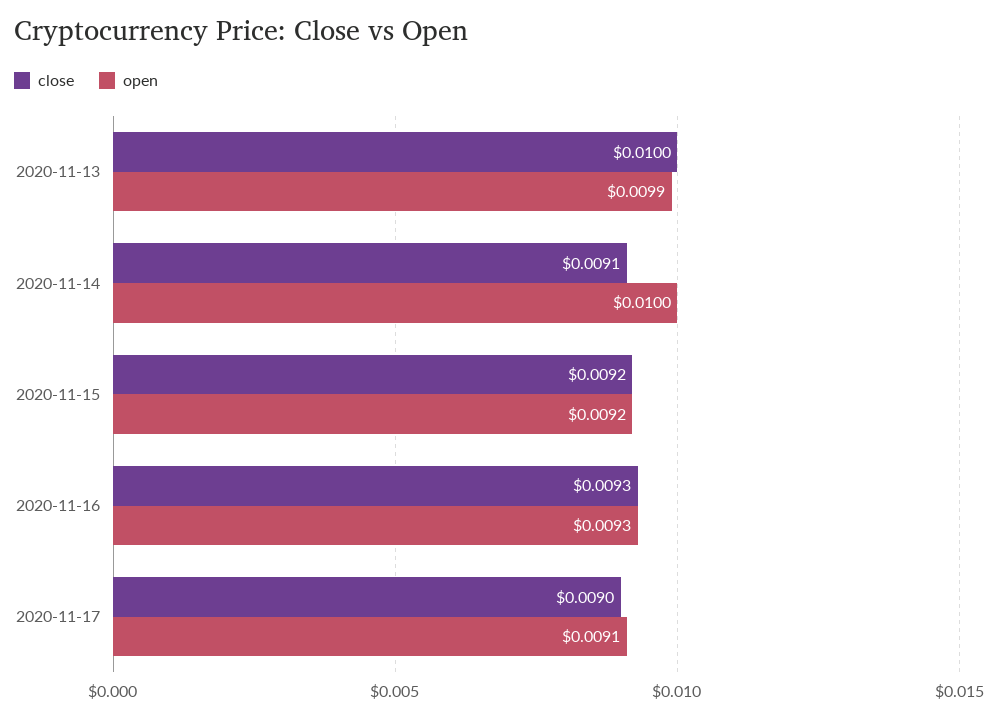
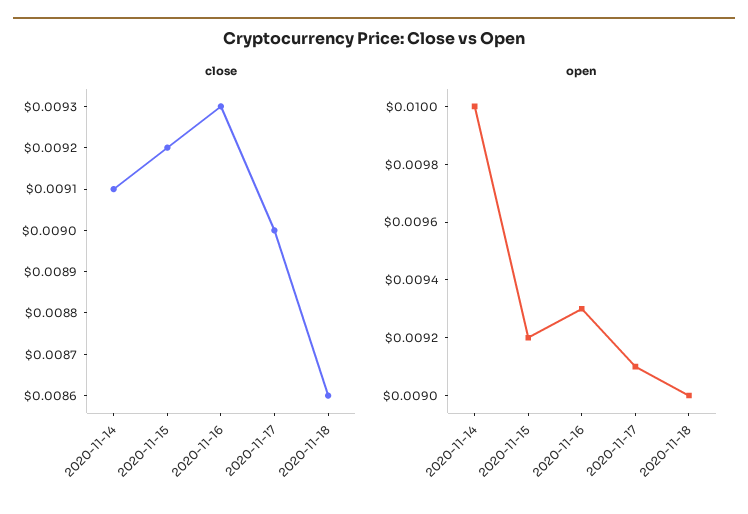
close, 2020-11-13: 0.01 -> none
open, 2020-11-13: 0.0099 -> none
close, 2020-11-18: none -> 0.0086
open, 2020-11-18: none -> 0.009

